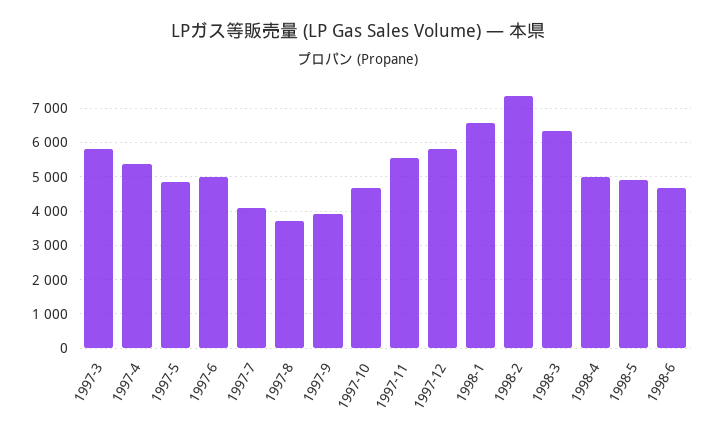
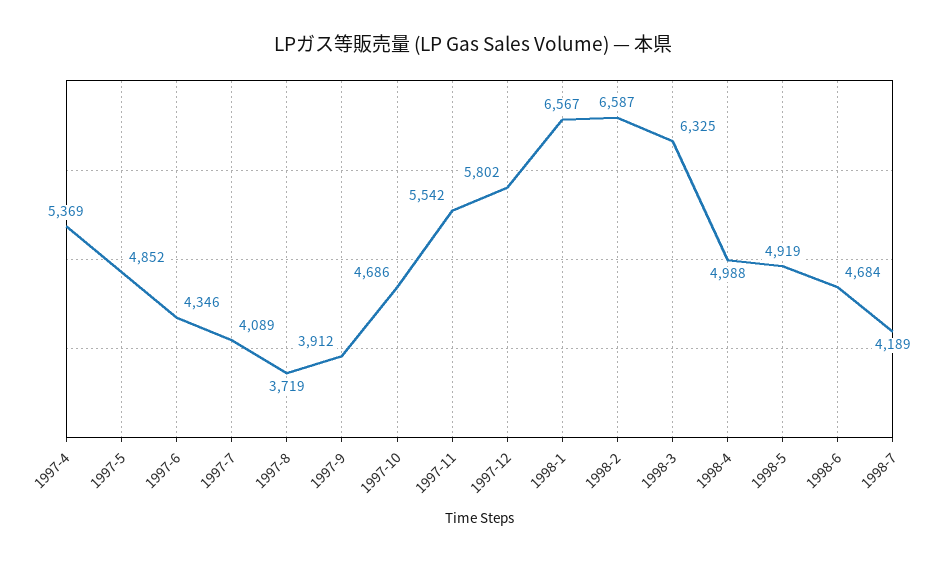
1997-3: 5800 -> none
1997-6: 5000 -> 4346
1998-2: 7400 -> 6587
1998-7: none -> 4189

